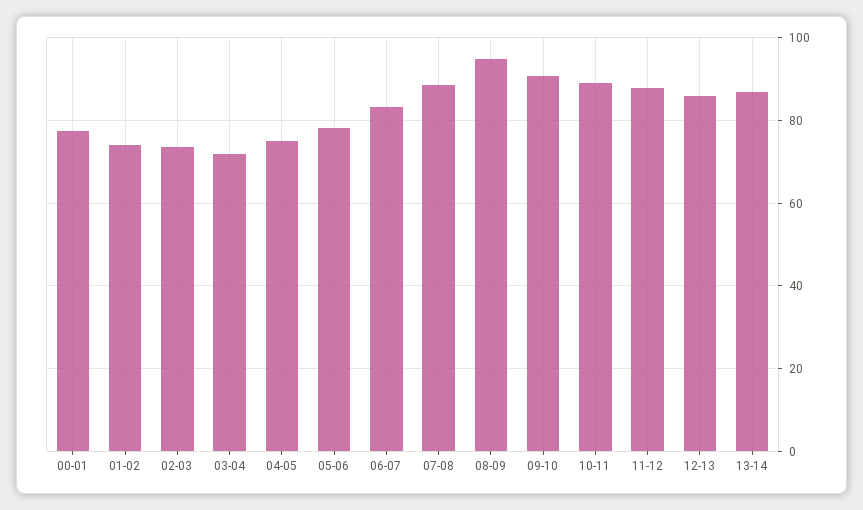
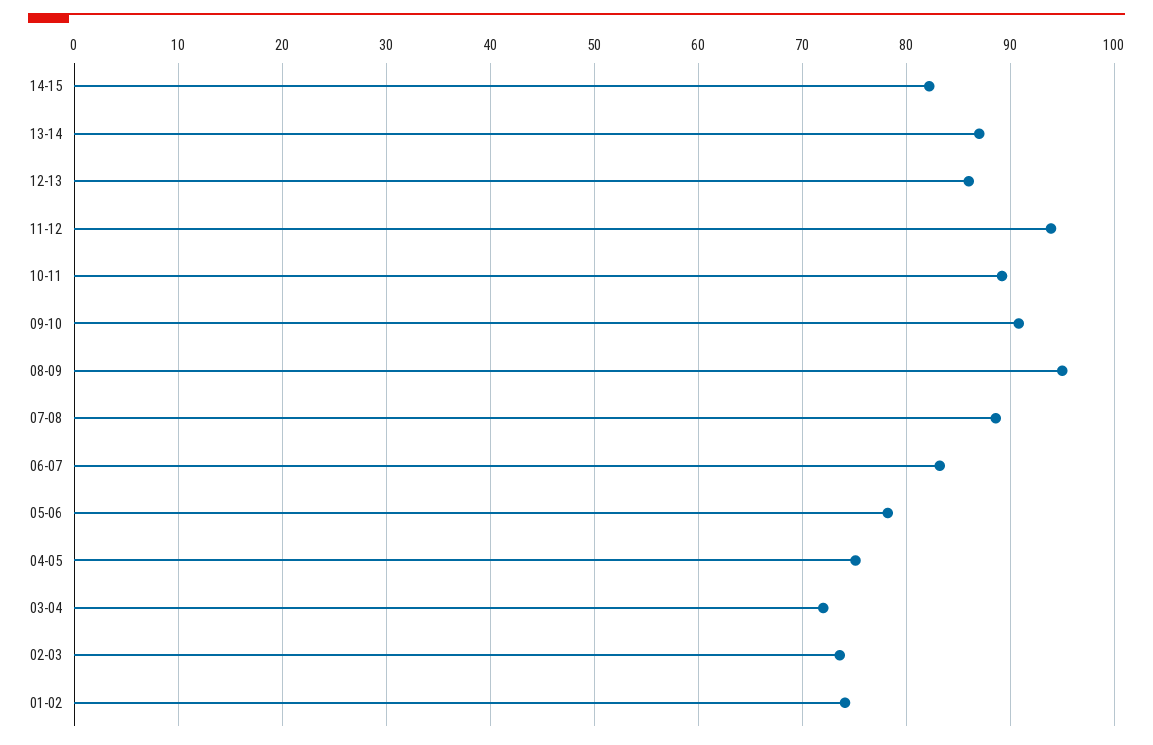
00-01: 78 -> none
11-12: 88 -> 94
14-15: none -> 82

